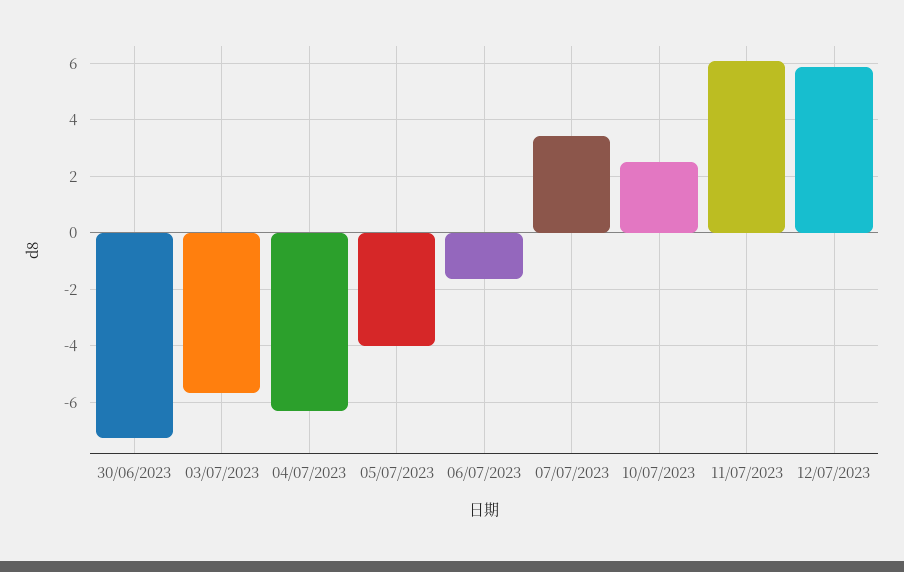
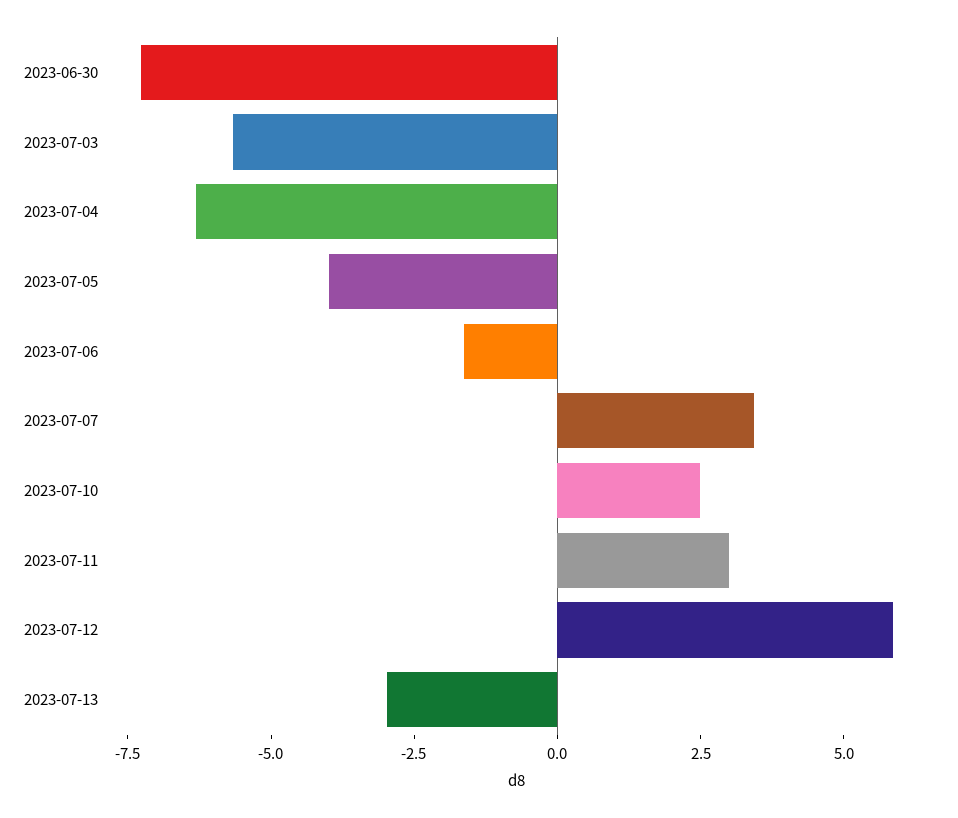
11/07/2023: 6 -> 3
2023-07-13: none -> -3

